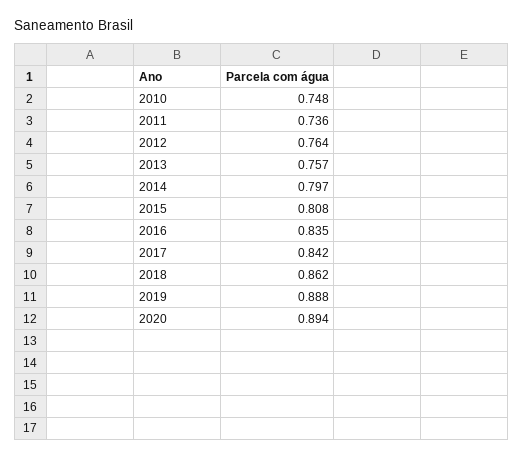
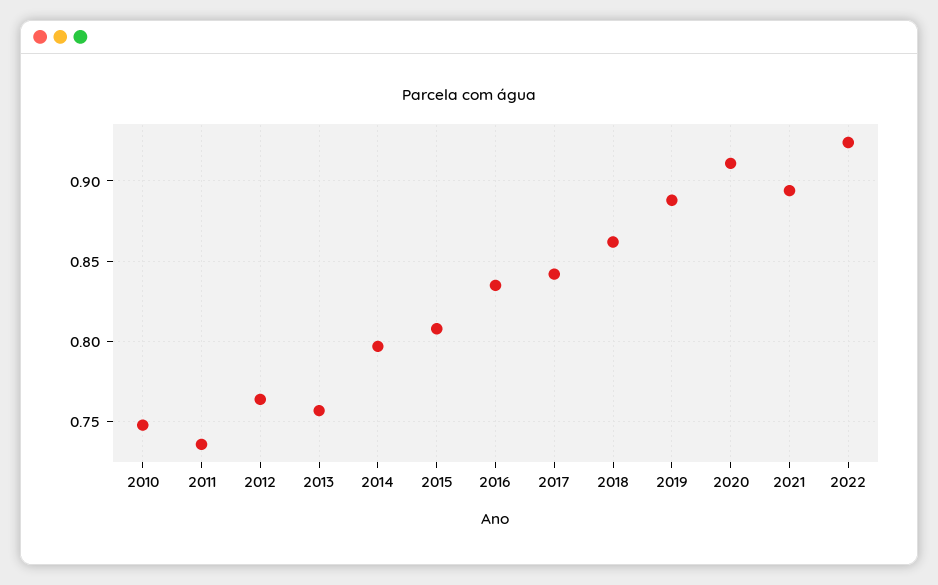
2020: 0.894 -> 0.91
2021: none -> 0.895
2022: none -> 0.925

